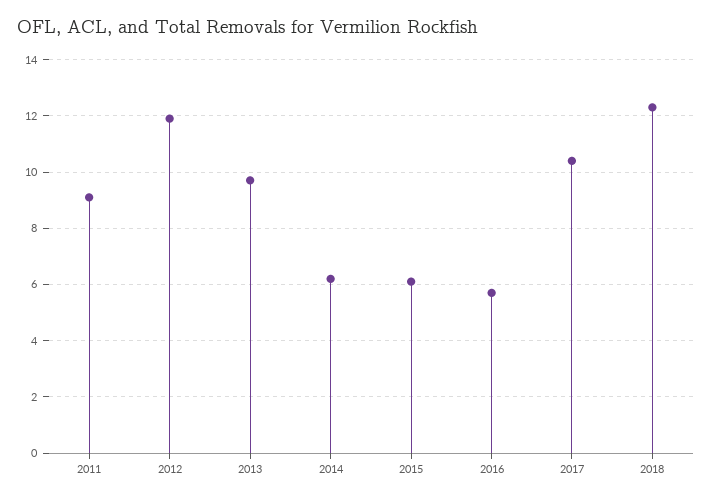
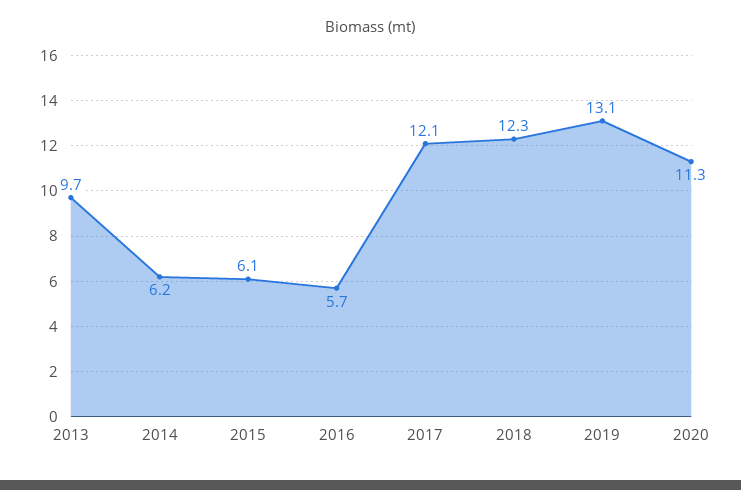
2011: 9 -> none
2012: 12 -> none
2017: 10.5 -> 12.1
2019: none -> 13.1
2020: none -> 11.3

